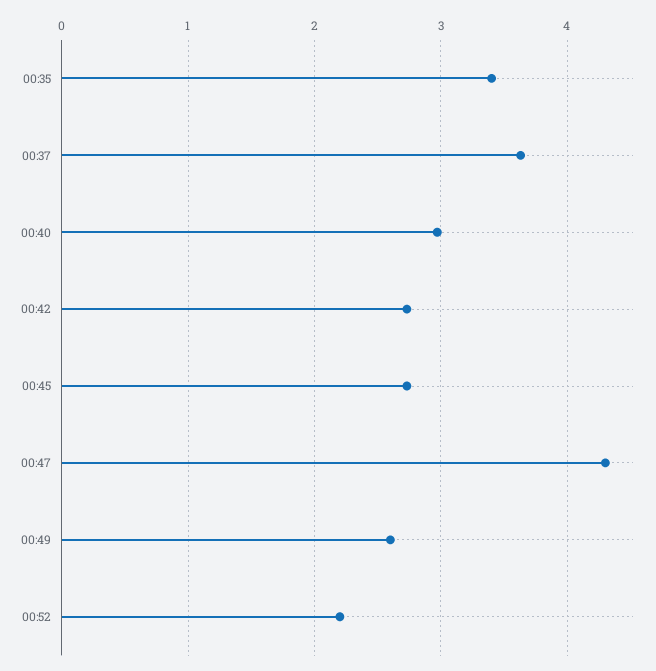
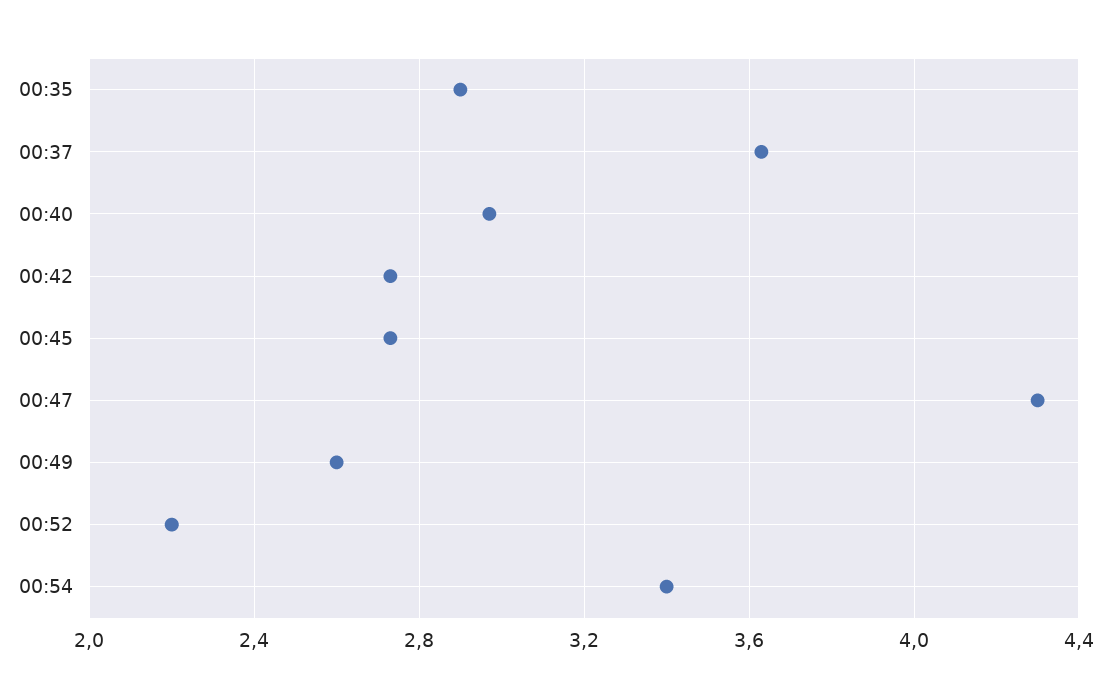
00:35: 3.4 -> 2.9
00:54: none -> 3.4

